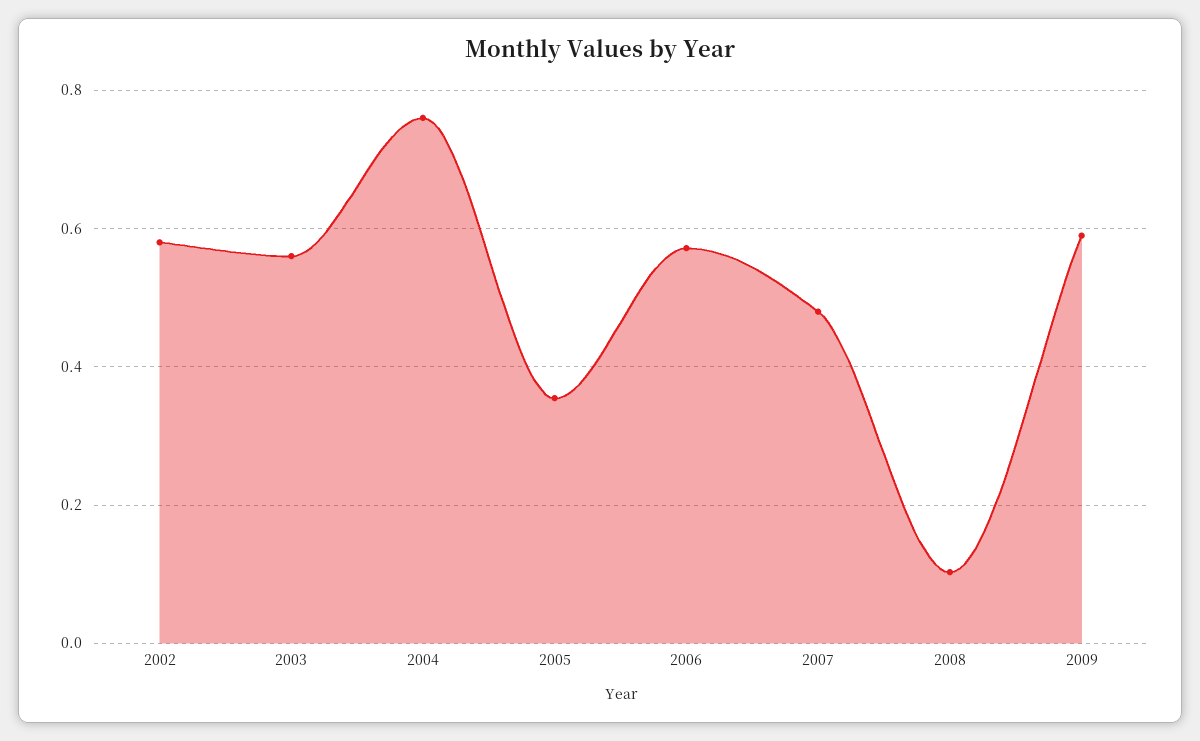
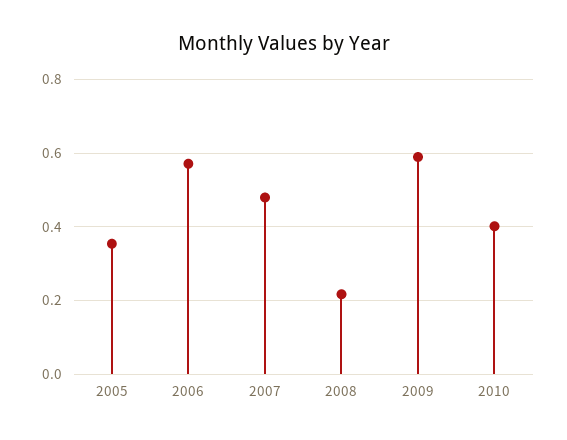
2002: 0.58 -> none
2003: 0.56 -> none
2004: 0.76 -> none
2008: 0.1 -> 0.22
2010: none -> 0.4

